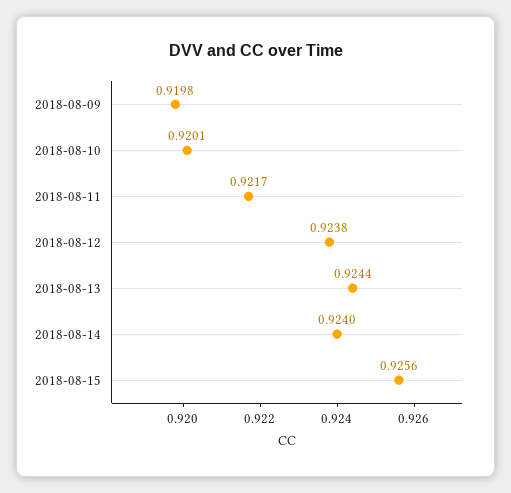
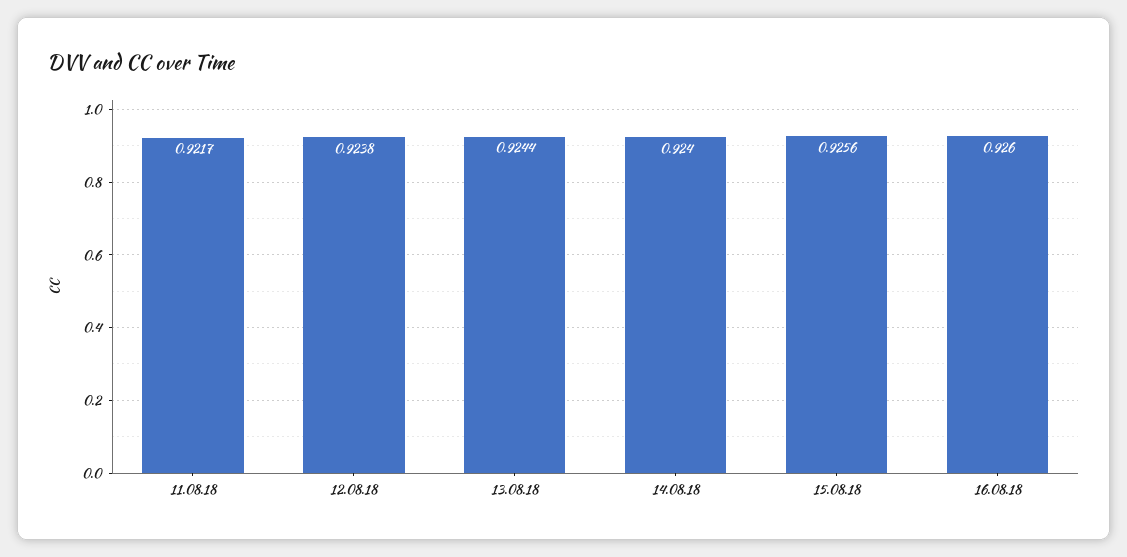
2018-08-09: 0.9198 -> none
2018-08-10: 0.9201 -> none
16.08.18: none -> 0.926

